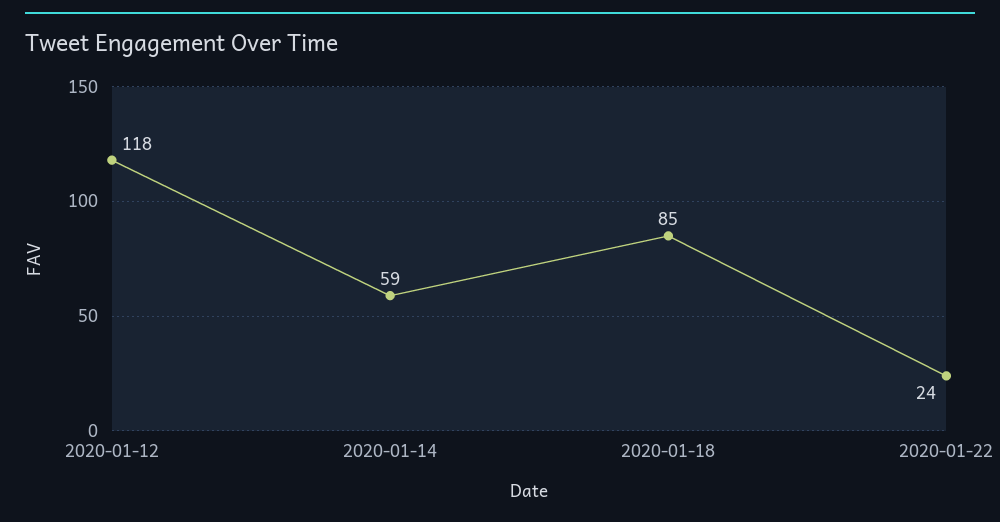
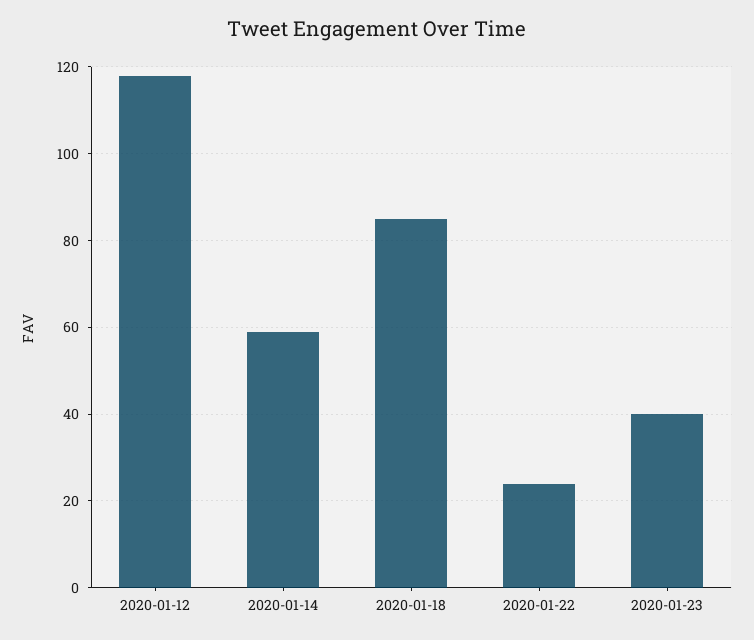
2020-01-23: none -> 40

